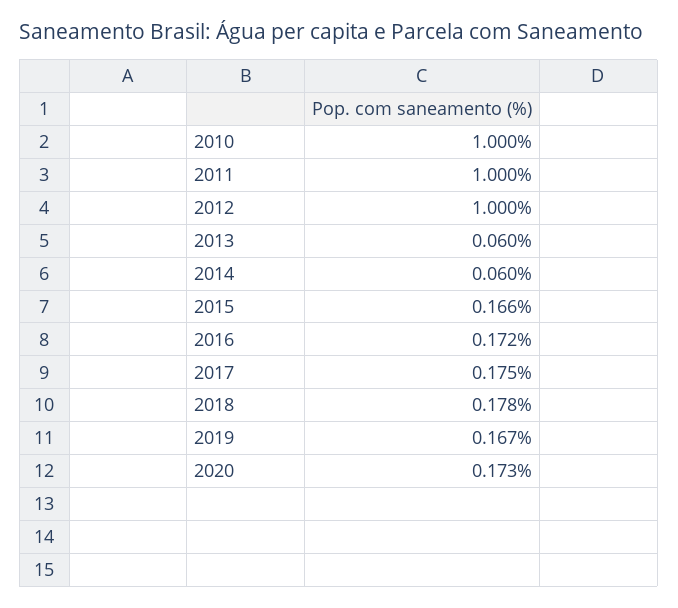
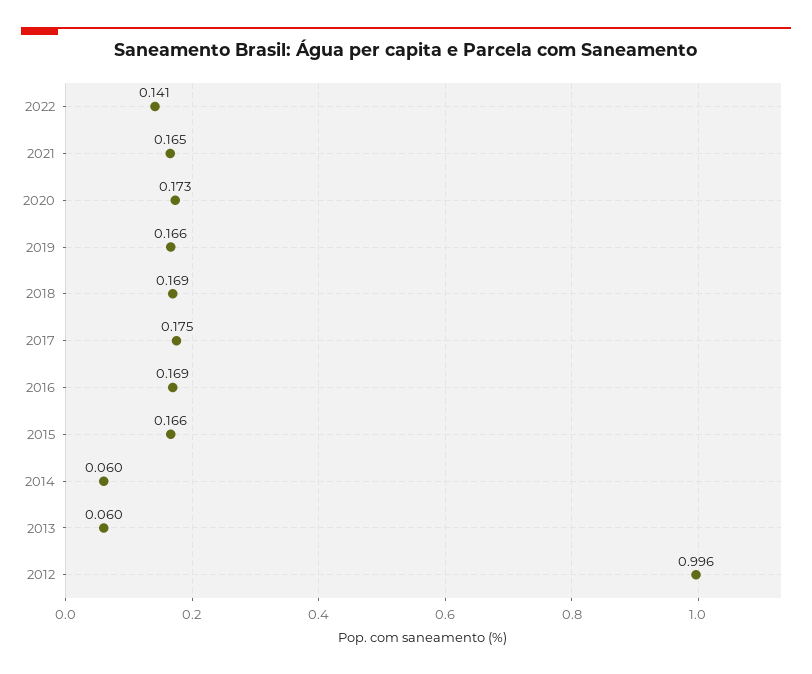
2010: 1 -> none
2011: 1 -> none
2012: 1 -> 0.996
2016: 0.172 -> 0.169
2018: 0.178 -> 0.169
2019: 0.167 -> 0.166
2022: none -> 0.141
2021: none -> 0.165

